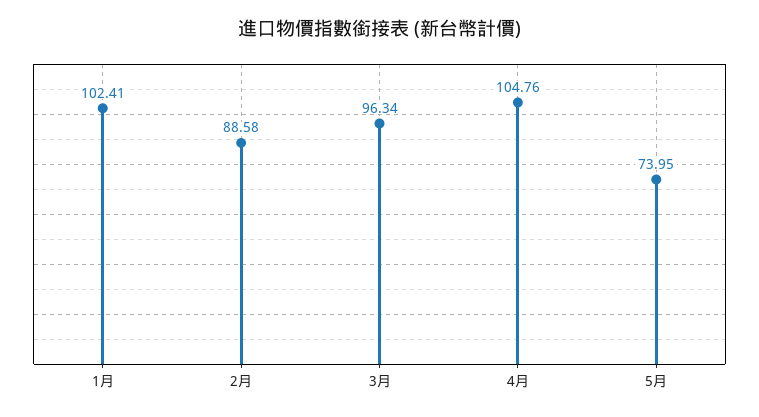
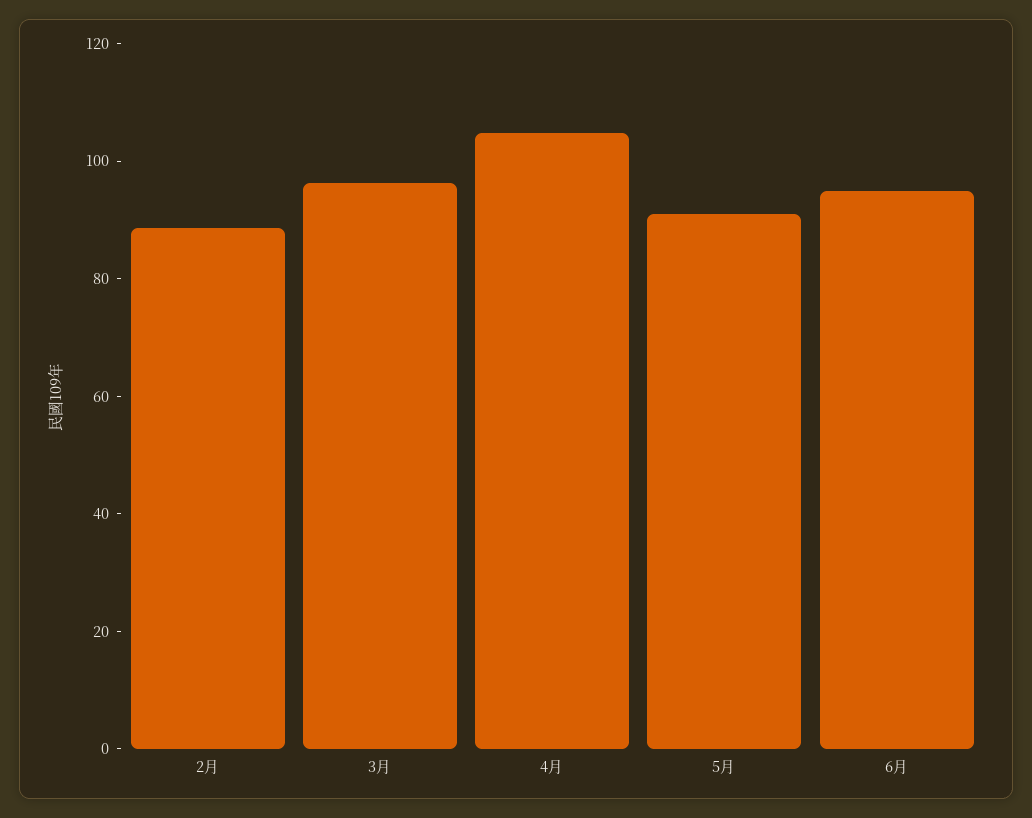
1月: 102.41 -> none
5月: 73.95 -> 90
6月: none -> 95

